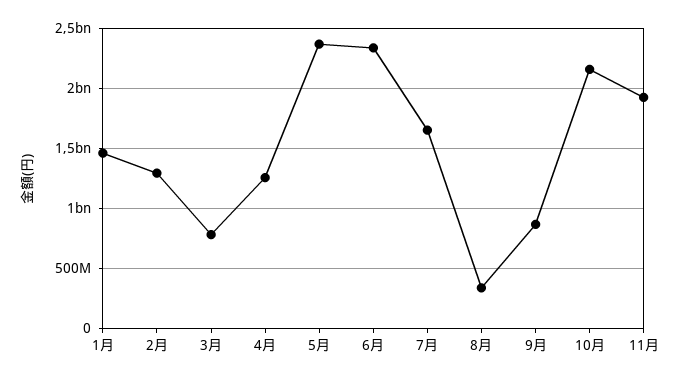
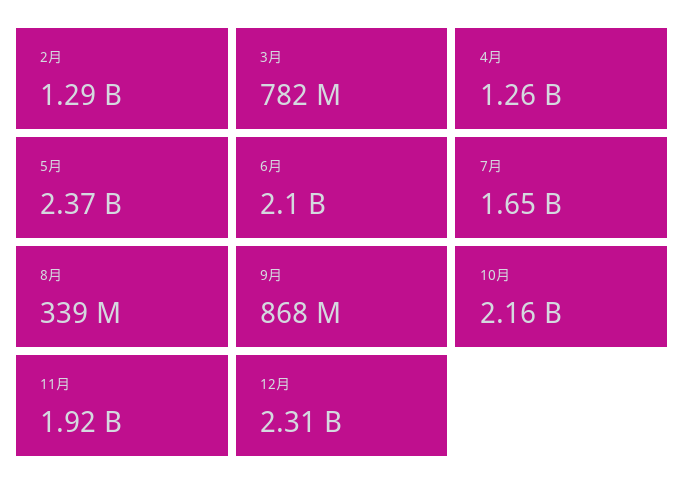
1月: 1450000000 -> none
6月: 2350000000 -> 2100000000
12月: none -> 2310000000

